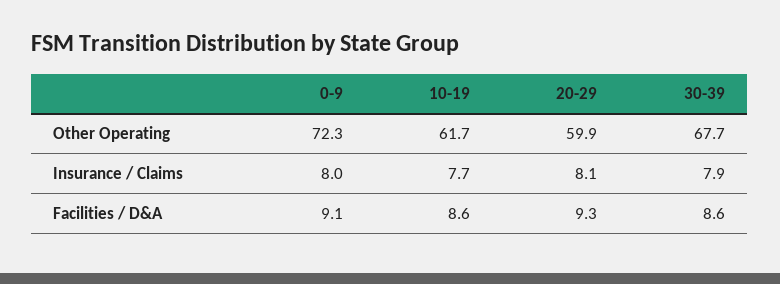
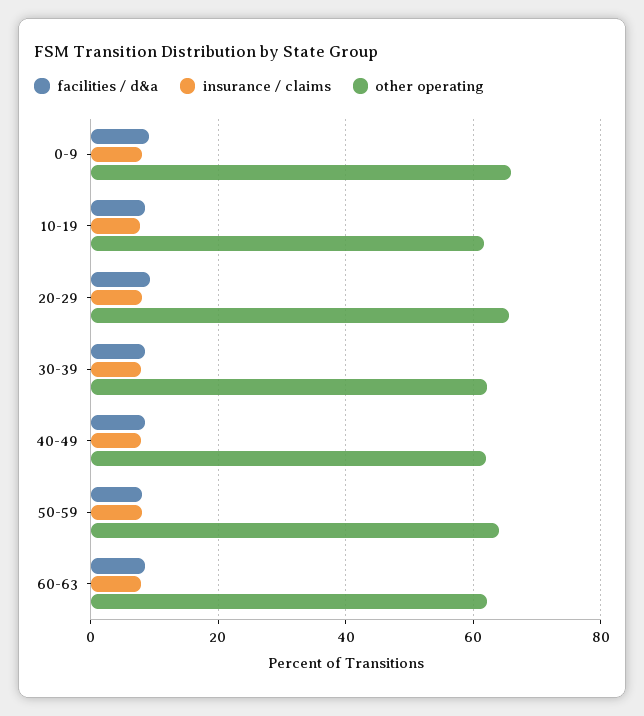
Other Operating, 0-9: 72.3 -> 66
Other Operating, 20-29: 59.9 -> 66
Other Operating, 30-39: 67.7 -> 62
Facilities / D&A, 40-49: none -> 8
Insurance / Claims, 40-49: none -> 8
Other Operating, 40-49: none -> 62
Facilities / D&A, 50-59: none -> 8
Insurance / Claims, 50-59: none -> 8
Other Operating, 50-59: none -> 64
Facilities / D&A, 60-63: none -> 8
Insurance / Claims, 60-63: none -> 8
Other Operating, 60-63: none -> 62

